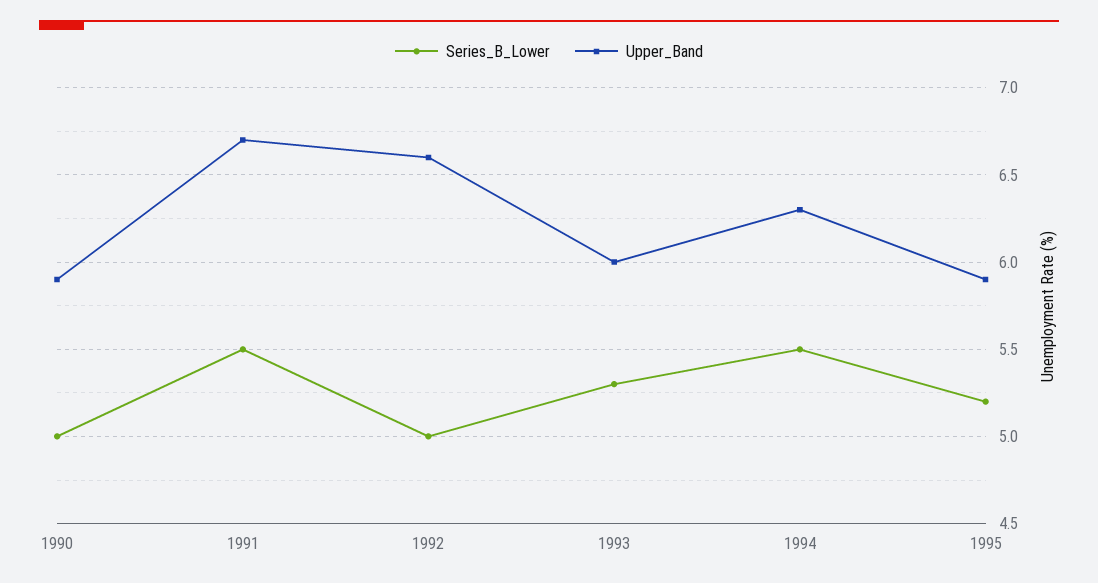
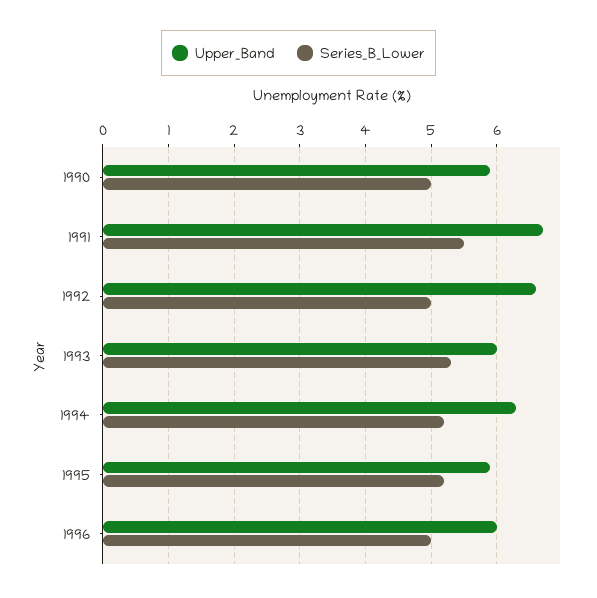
Series_B_Lower, 1994: 5.5 -> 5.2
Upper_Band, 1996: none -> 6
Series_B_Lower, 1996: none -> 5

